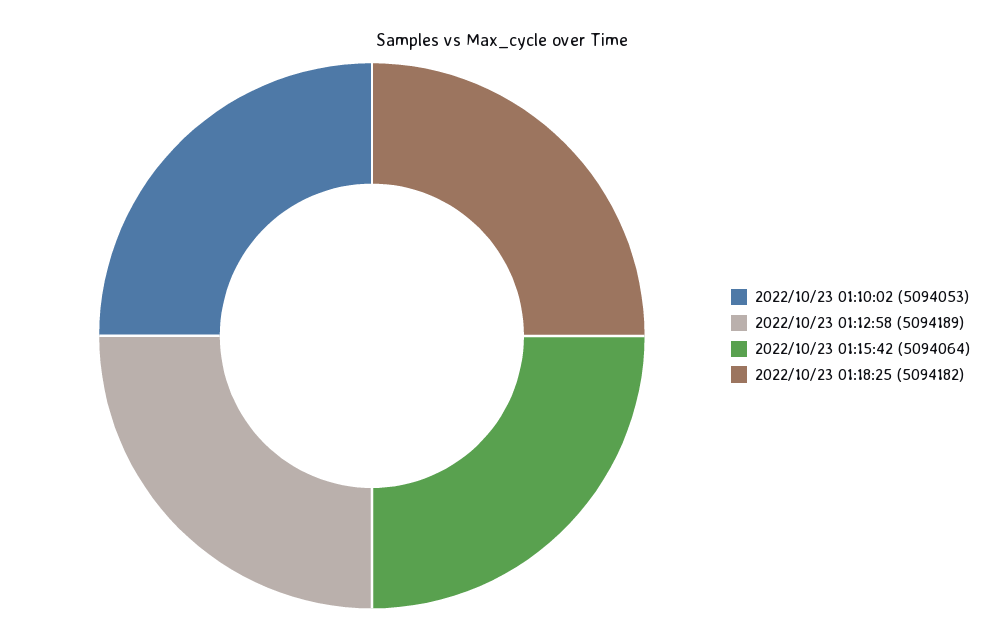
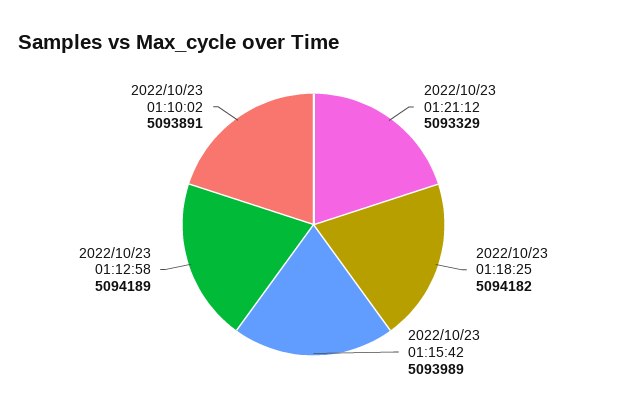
2022/10/23 01:10:02: 5094053 -> 5093891
2022/10/23 01:15:42: 5094064 -> 5093989
2022/10/23 01:21:12: none -> 5093329

